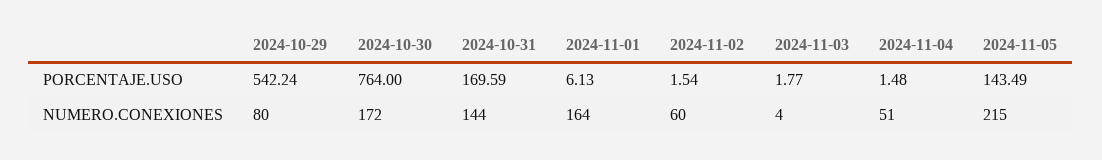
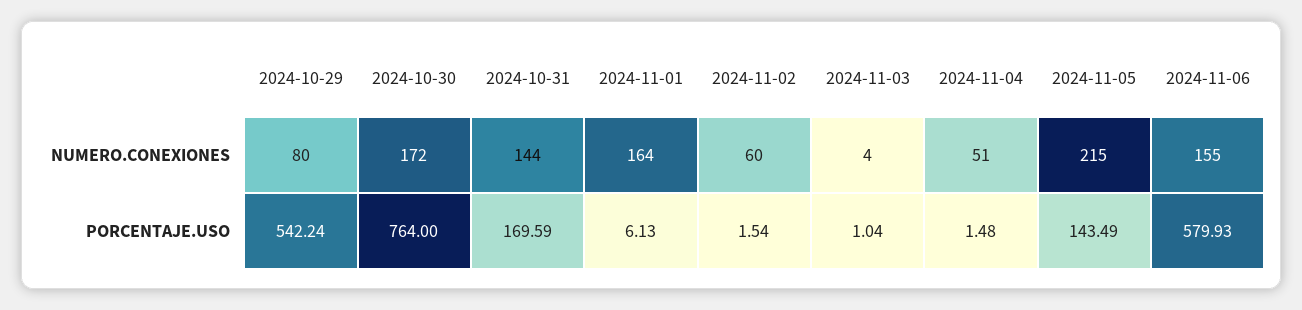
2024-11-03, PORCENTAJE.USO: 1.77 -> 1.04
2024-11-06, NUMERO.CONEXIONES: none -> 155
2024-11-06, PORCENTAJE.USO: none -> 579.93

